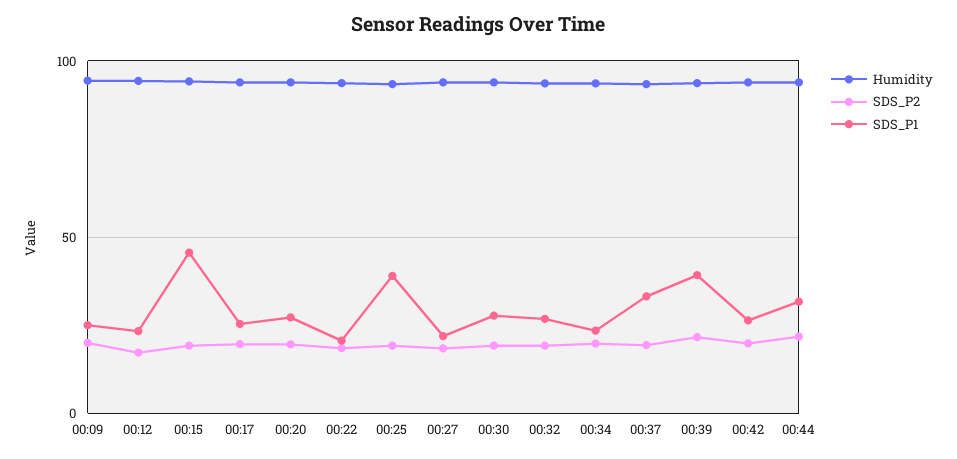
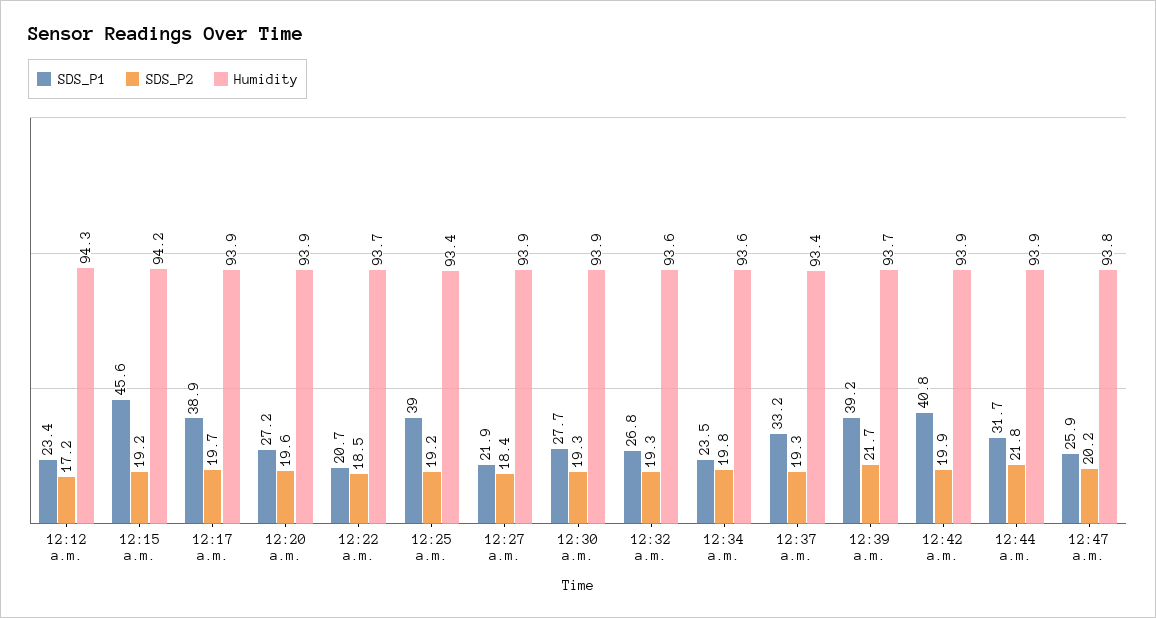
Humidity, 00:09: 95 -> none
SDS_P2, 00:09: 20 -> none
SDS_P1, 00:09: 25 -> none
SDS_P1, 00:17: 25 -> 38.9
SDS_P1, 00:42: 25 -> 40.8
SDS_P1, 12:47 a.m.: none -> 25.9
SDS_P2, 12:47 a.m.: none -> 20.2
Humidity, 12:47 a.m.: none -> 93.8

